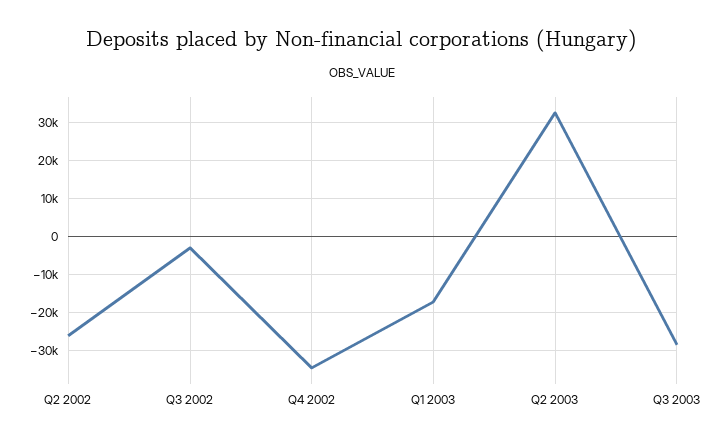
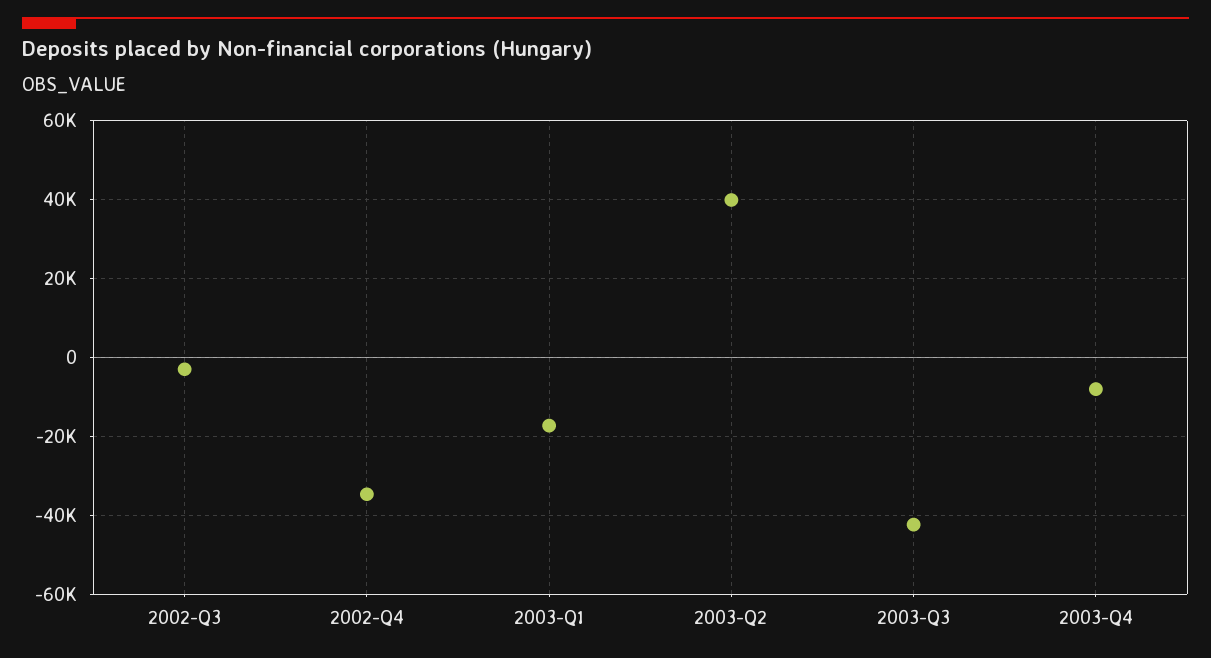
Q2 2002: -26000 -> none
Q2 2003: 32000 -> 40000
Q3 2003: -28000 -> -42000
2003-Q4: none -> -8000

